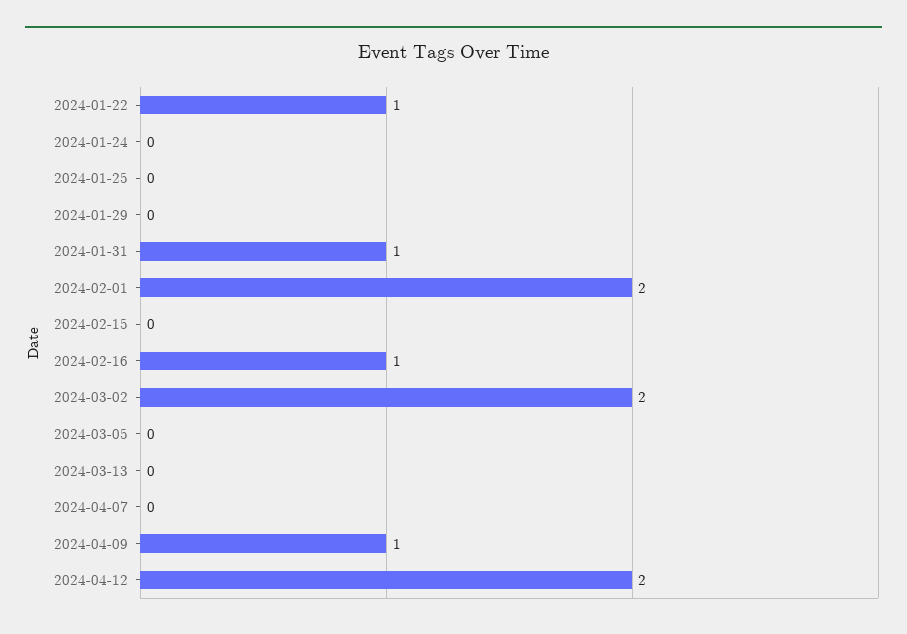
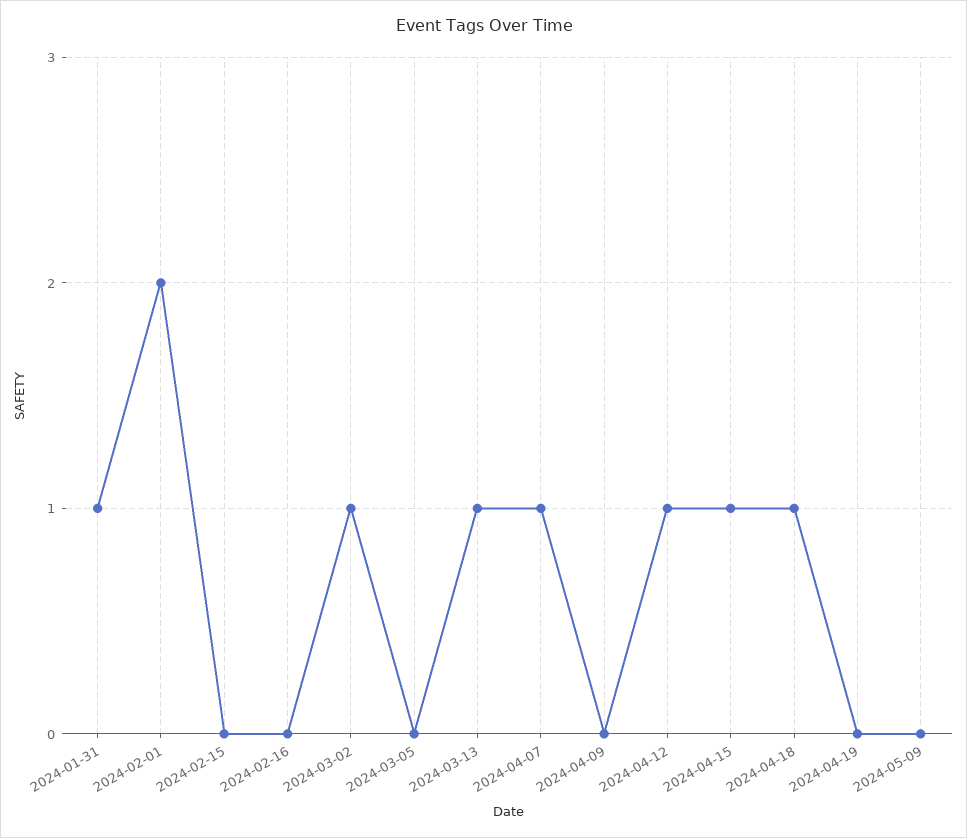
2024-01-22: 1 -> none
2024-01-24: 0 -> none
2024-01-25: 0 -> none
2024-01-29: 0 -> none
2024-02-16: 1 -> 0
2024-03-02: 2 -> 1
2024-03-13: 0 -> 1
2024-04-07: 0 -> 1
2024-04-09: 1 -> 0
2024-04-12: 2 -> 1
2024-04-15: none -> 1
2024-04-18: none -> 1
2024-04-19: none -> 0
2024-05-09: none -> 0

